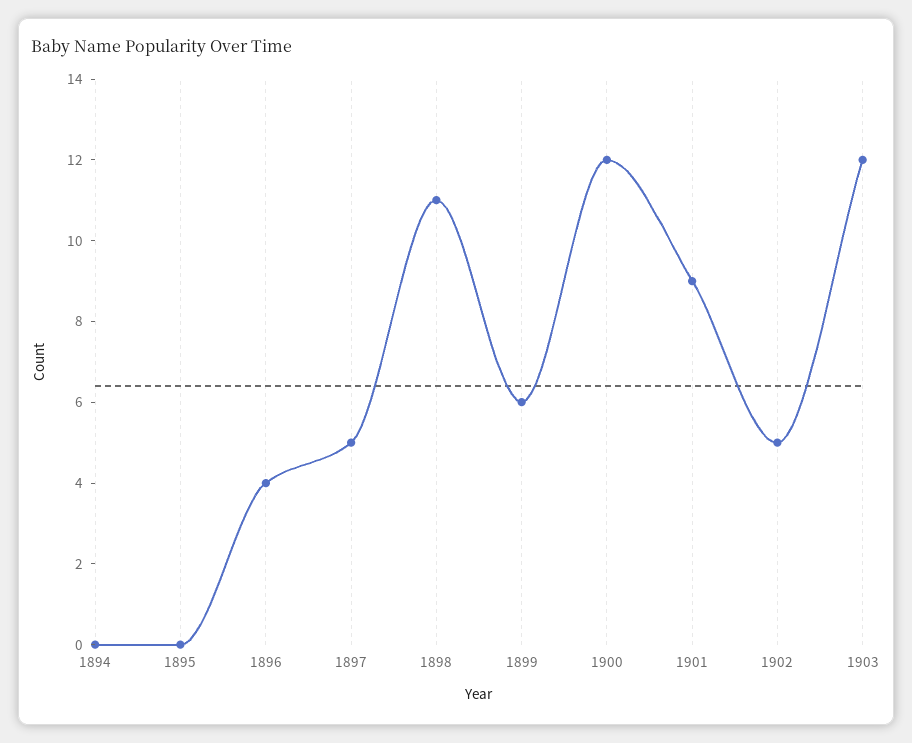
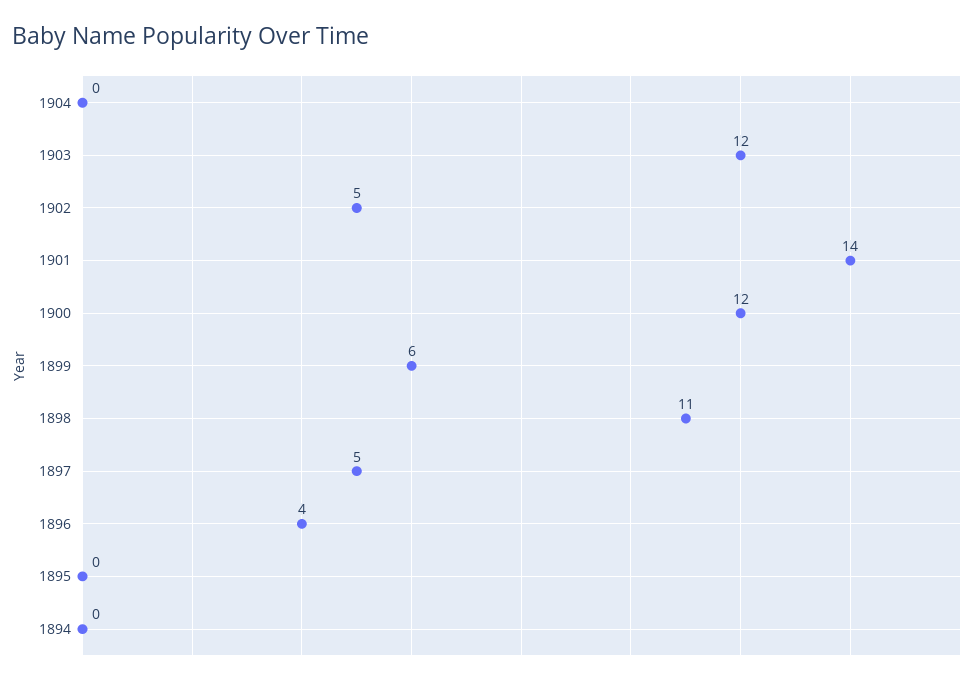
1901: 9 -> 14
1904: none -> 0

